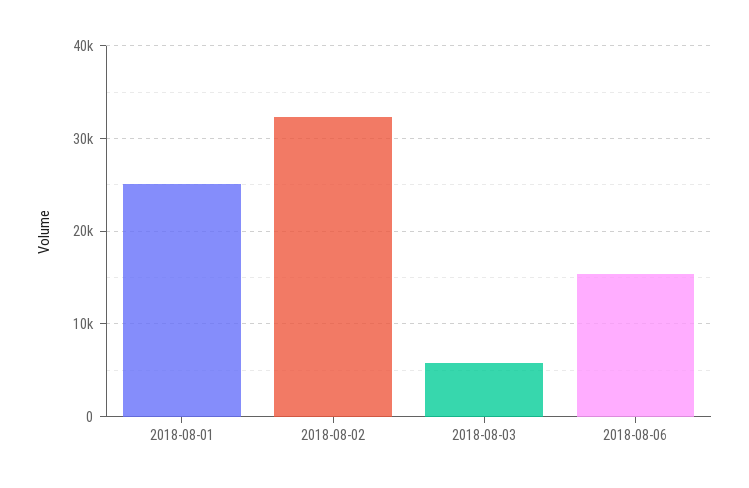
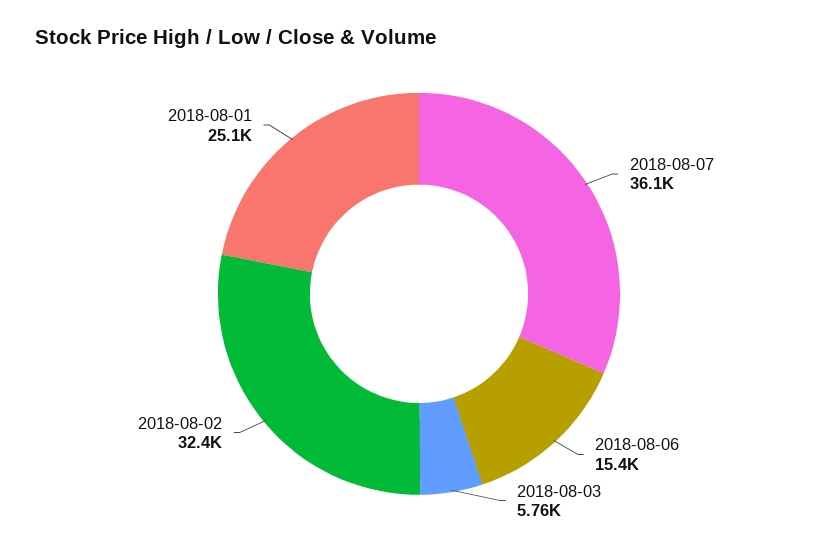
2018-08-07: none -> 36100

